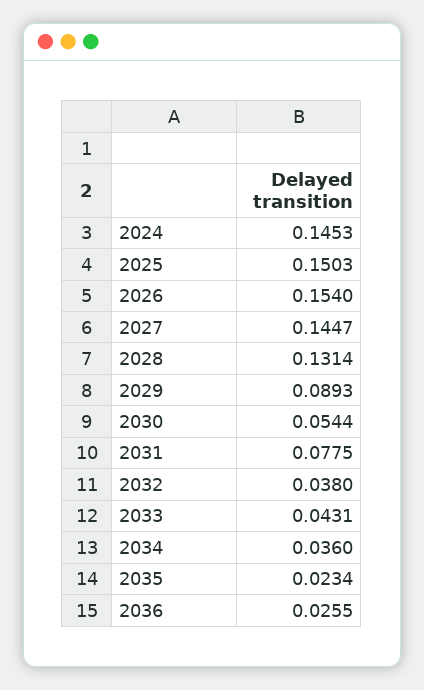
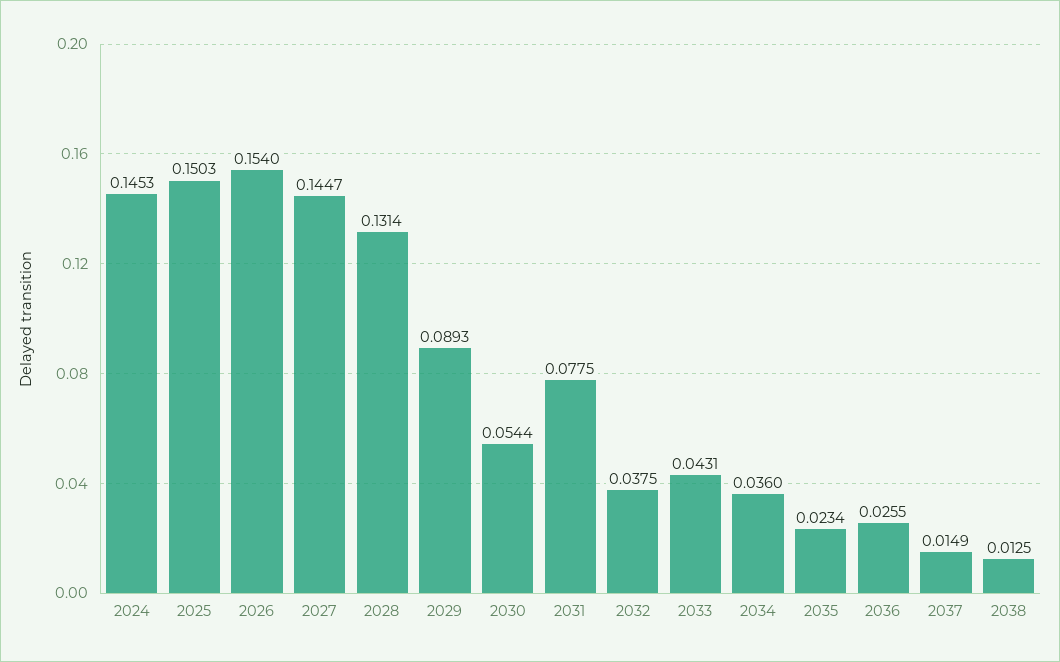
2032: 0.038 -> 0.0375
2037: none -> 0.0149
2038: none -> 0.0125

